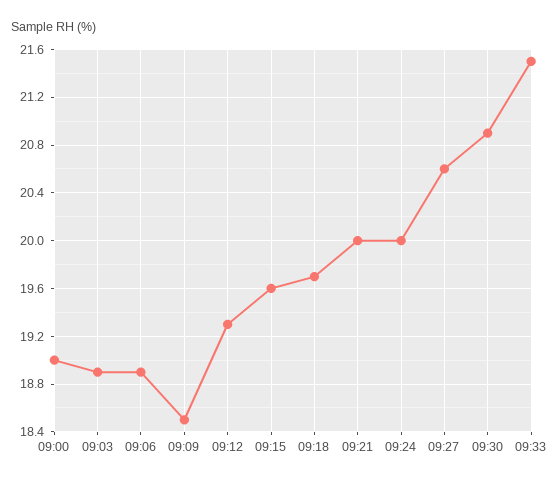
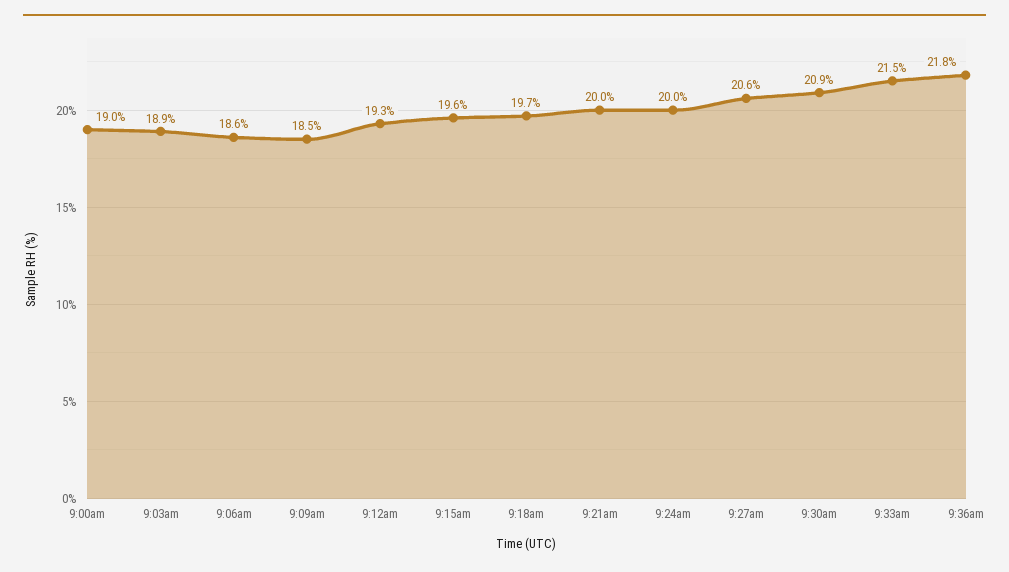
09:06: 18.9 -> 18.6
9:36am: none -> 21.8

